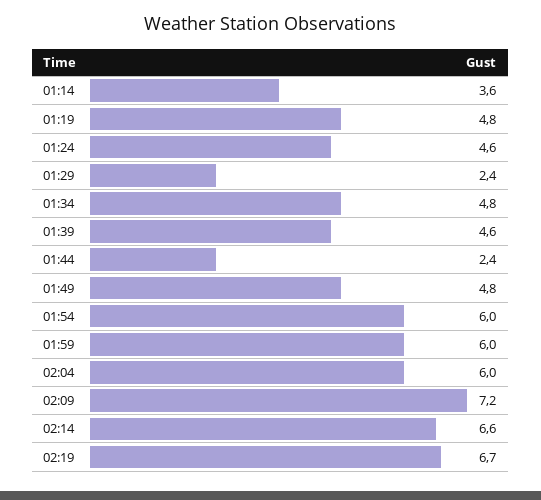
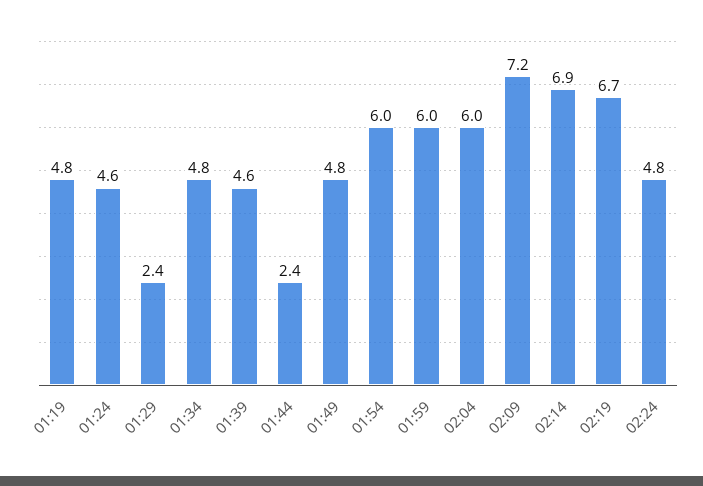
01:14: 3.6 -> none
02:14: 6.6 -> 6.9
02:24: none -> 4.8

